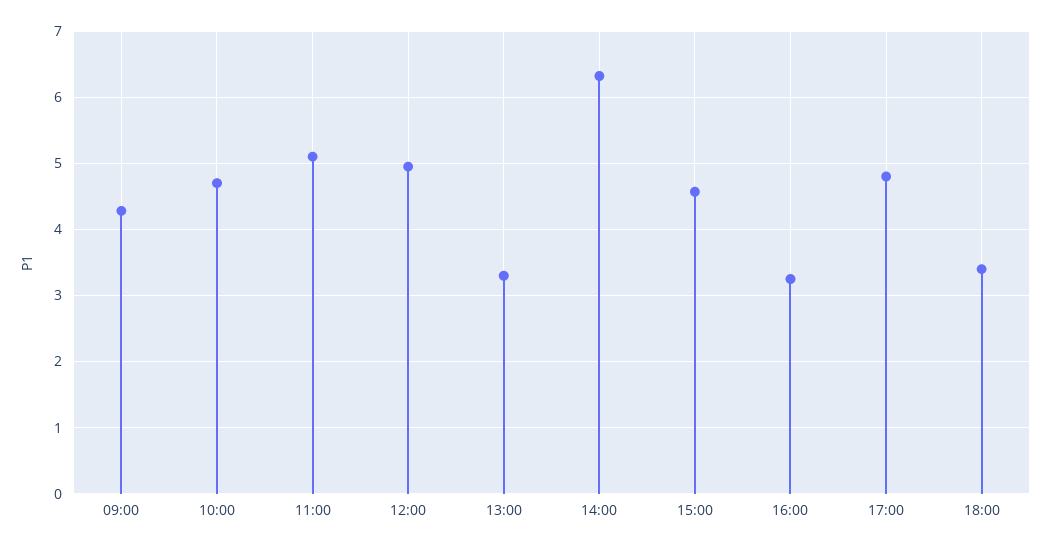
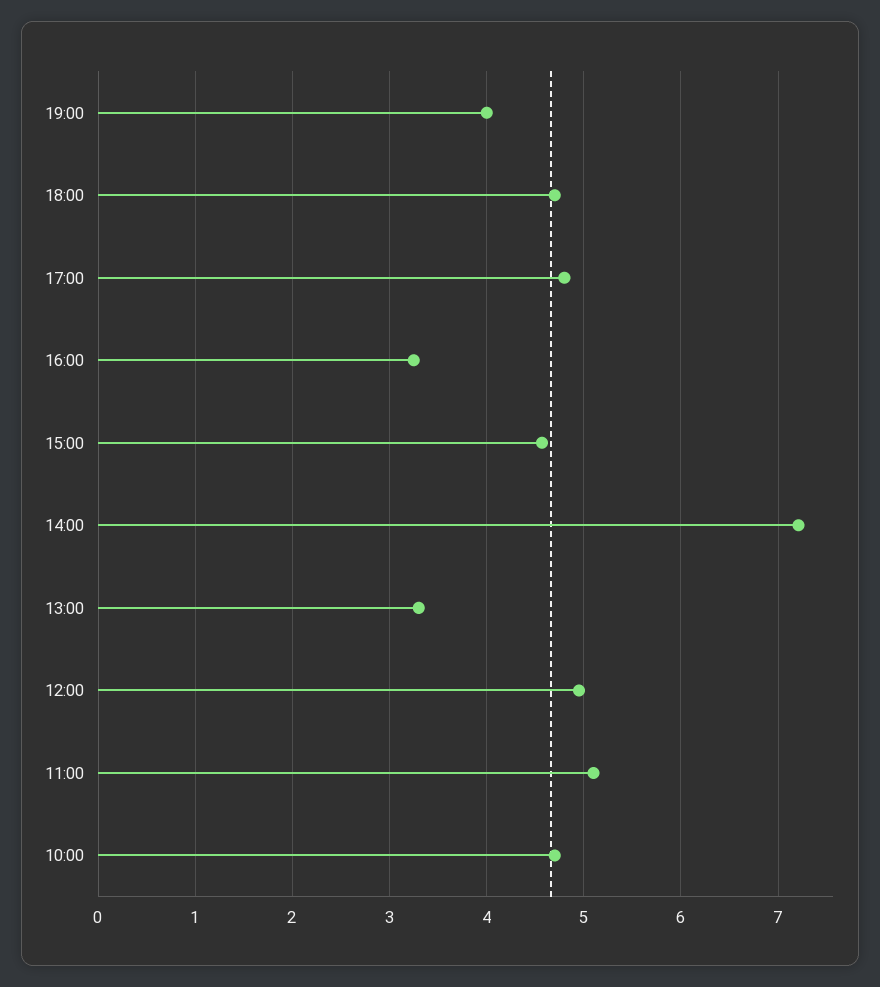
09:00: 4.3 -> none
14:00: 6.3 -> 7.2
18:00: 3.4 -> 4.7
19:00: none -> 4

